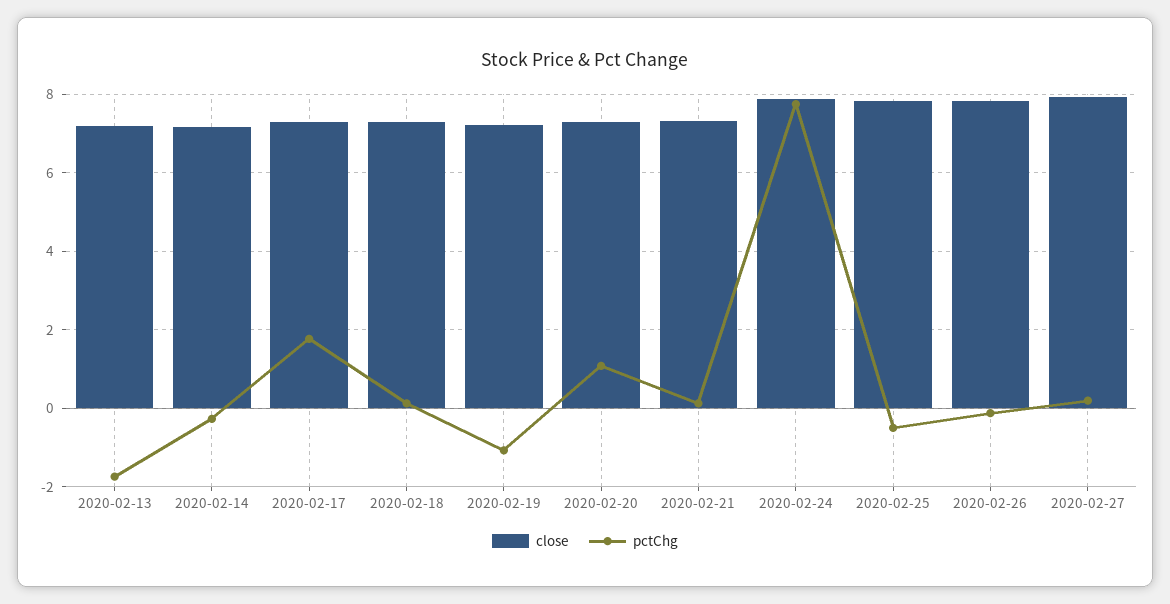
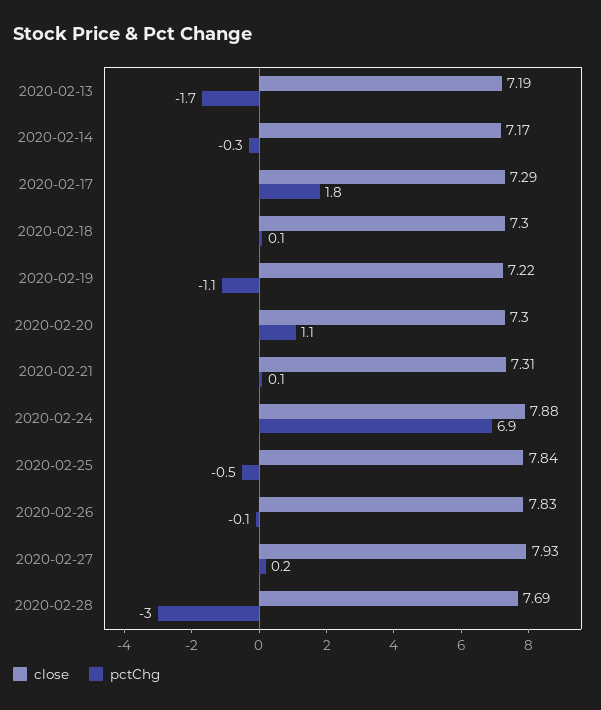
pctChg, 2020-02-24: 7.8 -> 6.9
close, 2020-02-28: none -> 7.69
pctChg, 2020-02-28: none -> -3

